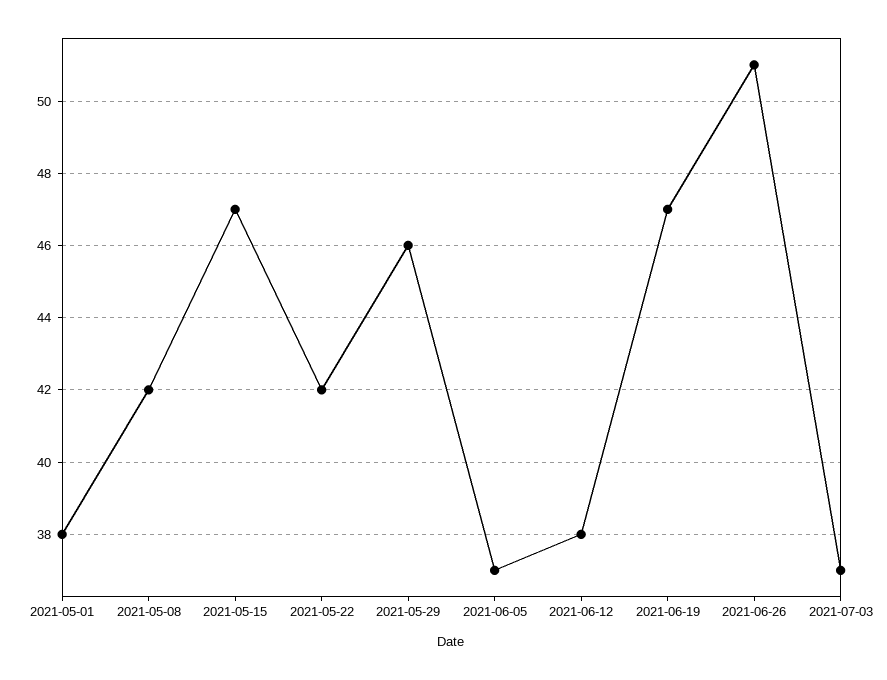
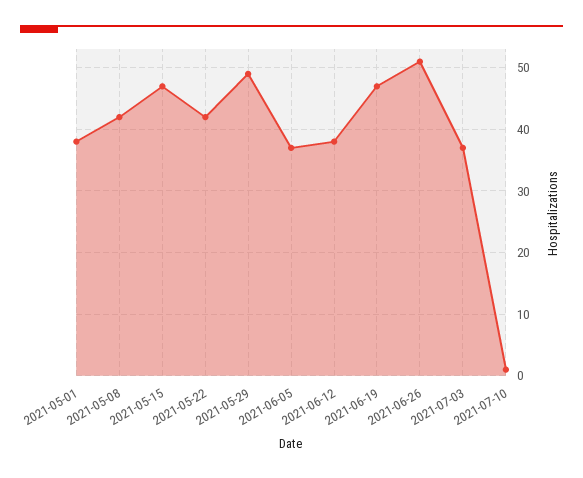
2021-05-29: 46 -> 49
2021-07-10: none -> 1

